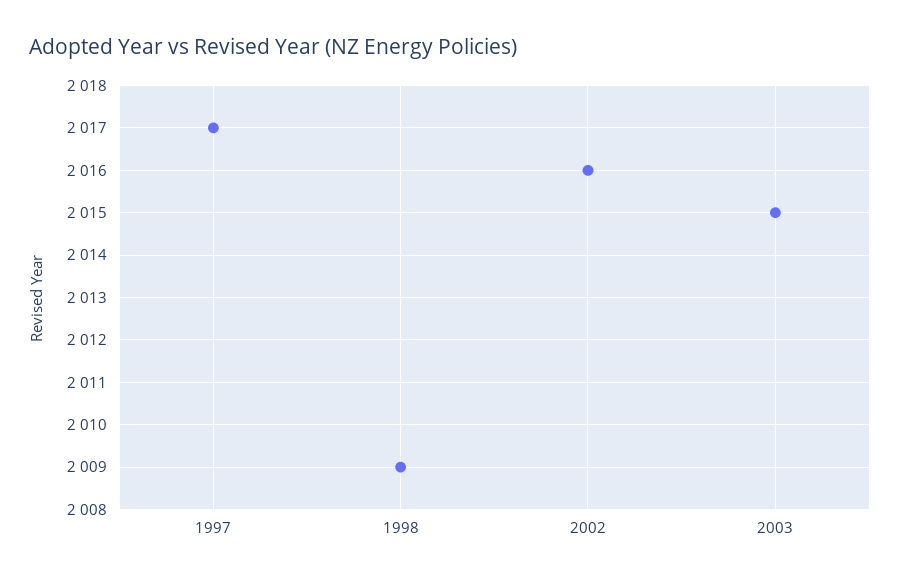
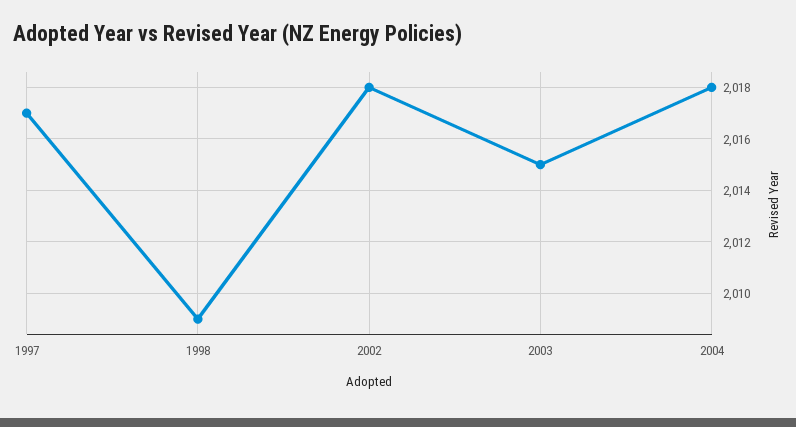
2002: 2016 -> 2018
2004: none -> 2018

